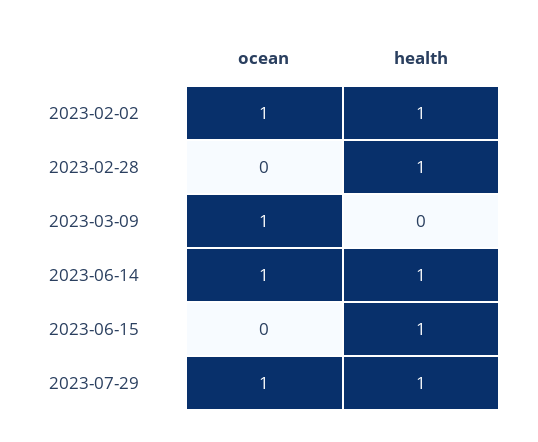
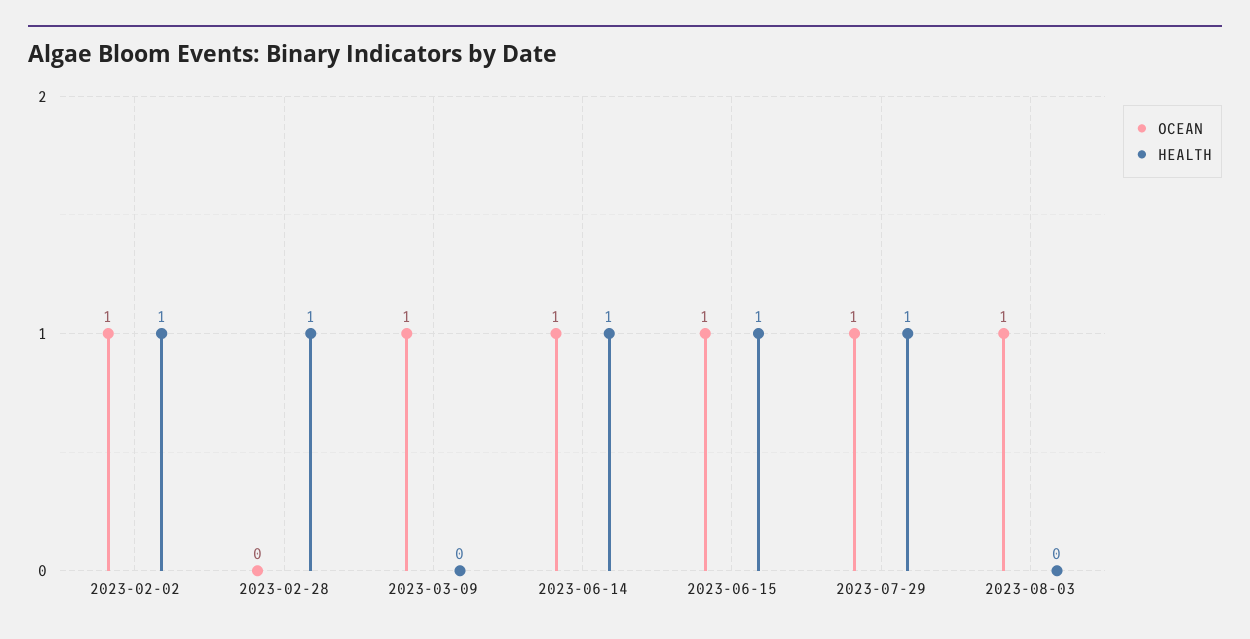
ocean, 2023-06-15: 0 -> 1
ocean, 2023-08-03: none -> 1
health, 2023-08-03: none -> 0

